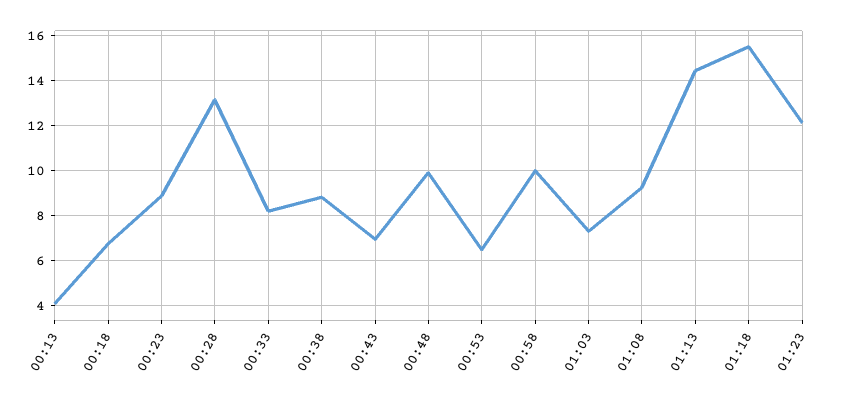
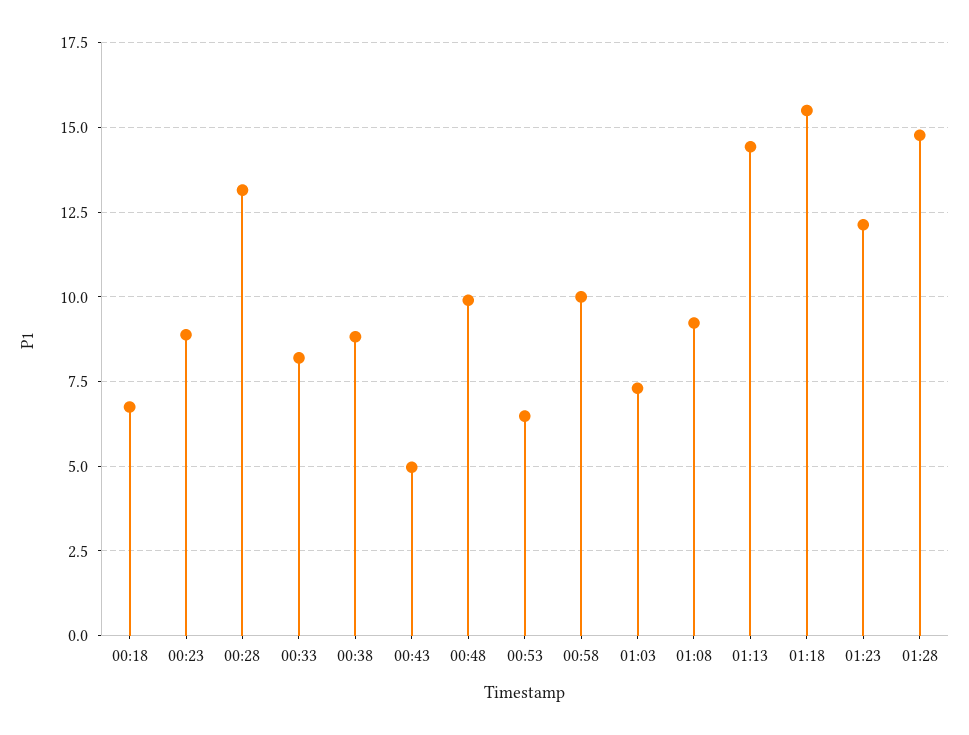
00:13: 4 -> none
00:43: 7 -> 5
01:28: none -> 14.75

